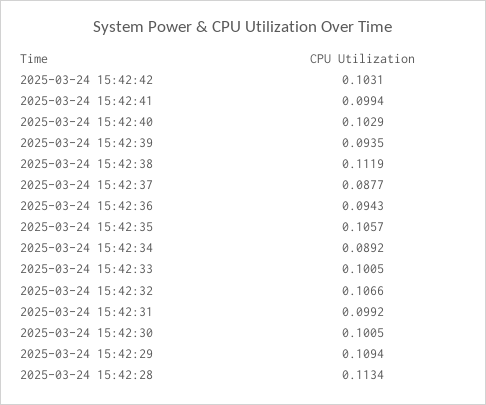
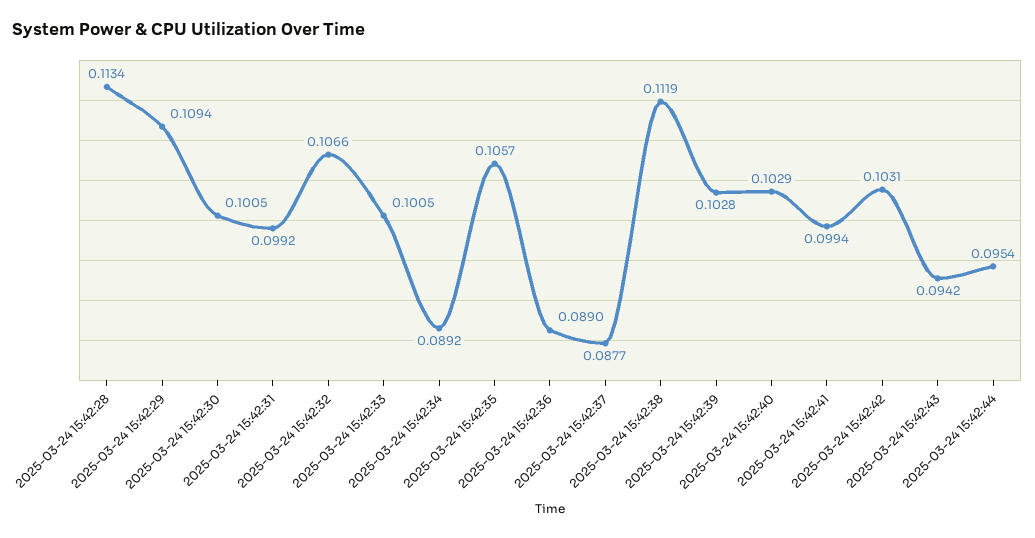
2025-03-24 15:42:39: 0.0935 -> 0.1028
2025-03-24 15:42:36: 0.0943 -> 0.089
2025-03-24 15:42:43: none -> 0.0942
2025-03-24 15:42:44: none -> 0.0954

